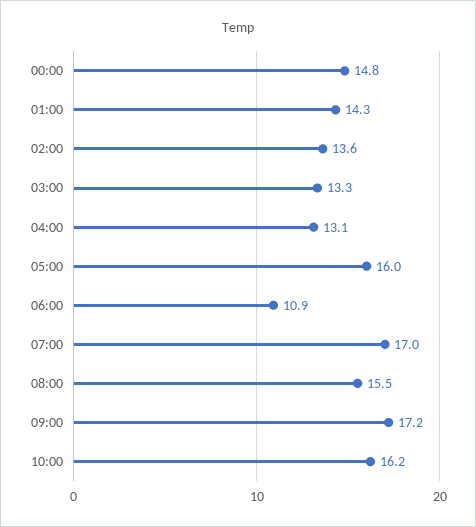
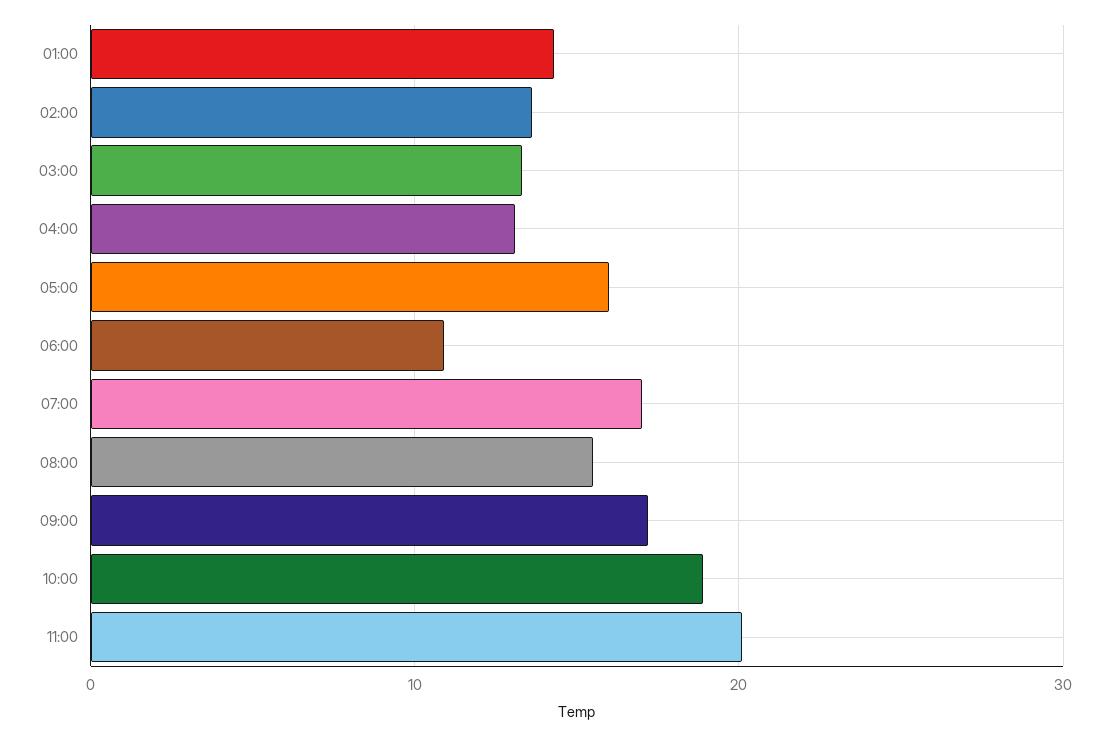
00:00: 14.8 -> none
10:00: 16.2 -> 19
11:00: none -> 20

